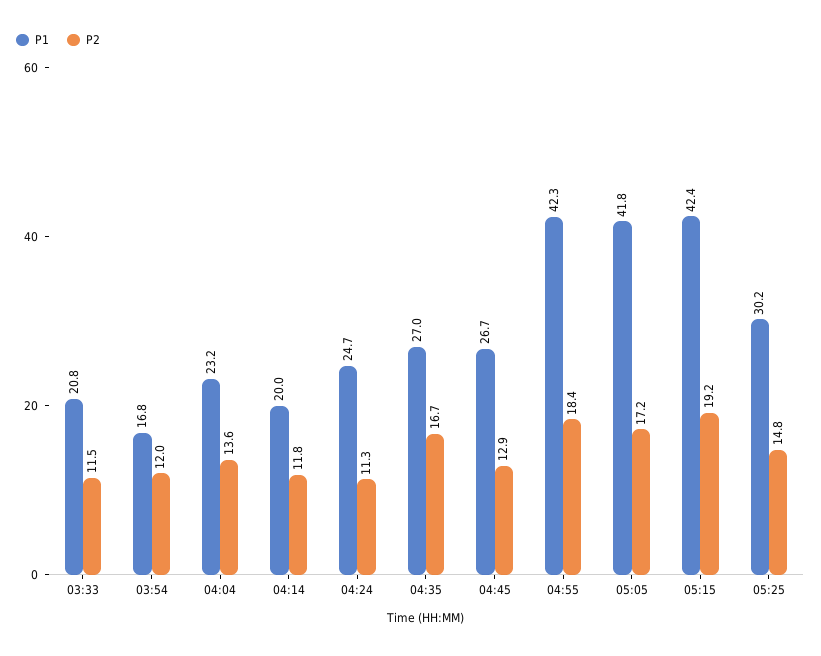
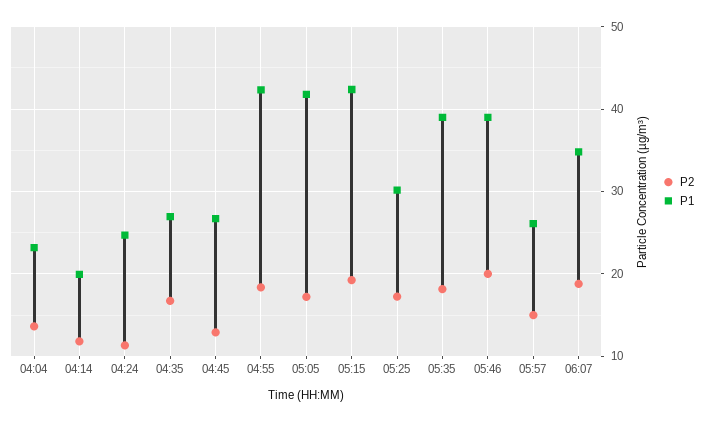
P1, 03:33: 20.8 -> none
P2, 03:33: 11.5 -> none
P1, 03:54: 16.8 -> none
P2, 03:54: 12 -> none
P2, 05:25: 14.8 -> 17
P2, 05:35: none -> 18
P1, 05:35: none -> 39
P2, 05:46: none -> 20
P1, 05:46: none -> 39
P2, 05:57: none -> 15
P1, 05:57: none -> 26
P2, 06:07: none -> 19
P1, 06:07: none -> 35

